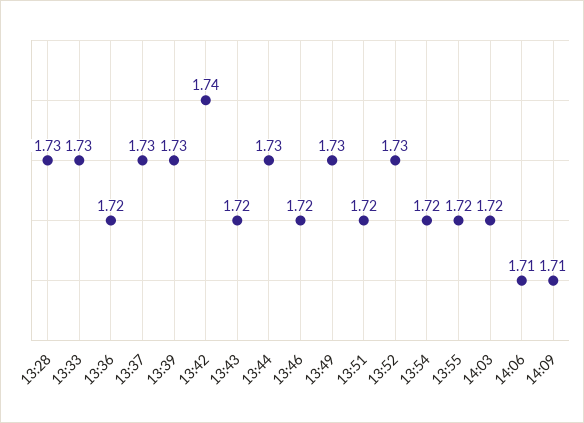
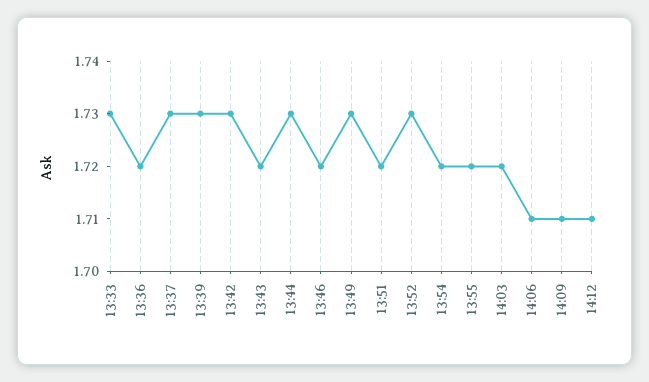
13:28: 1.73 -> none
13:42: 1.74 -> 1.73
14:12: none -> 1.71

